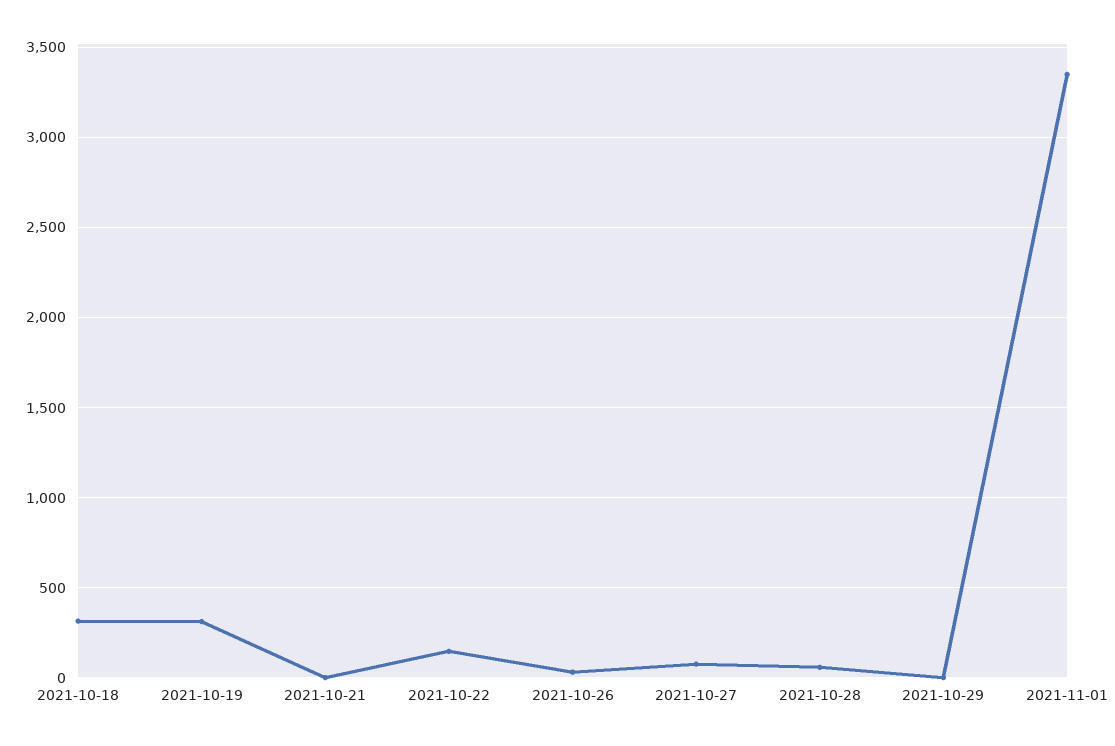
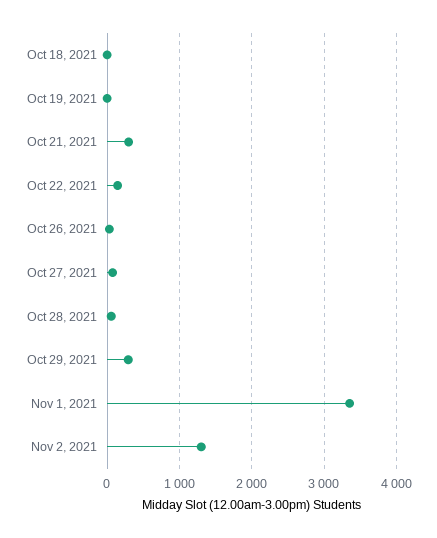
2021-10-18: 300 -> 0
2021-10-19: 300 -> 0
2021-10-21: 0 -> 300
2021-10-29: 0 -> 300
Nov 2, 2021: none -> 1300

